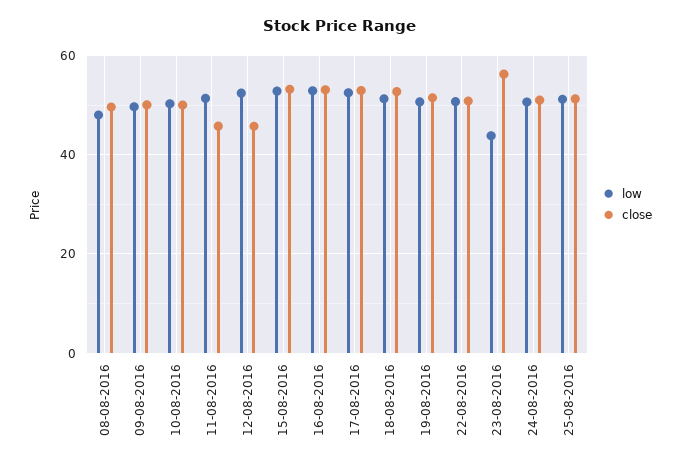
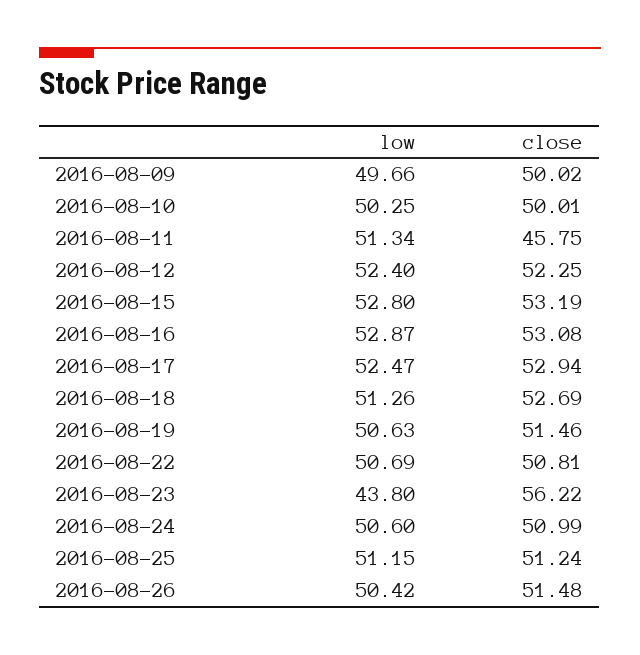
low, 08-08-2016: 48 -> none
close, 08-08-2016: 50 -> none
close, 12-08-2016: 46 -> 52.25
low, 2016-08-26: none -> 50.42
close, 2016-08-26: none -> 51.48

